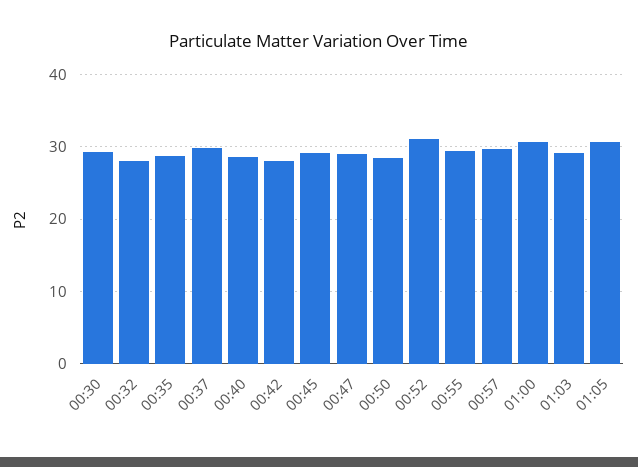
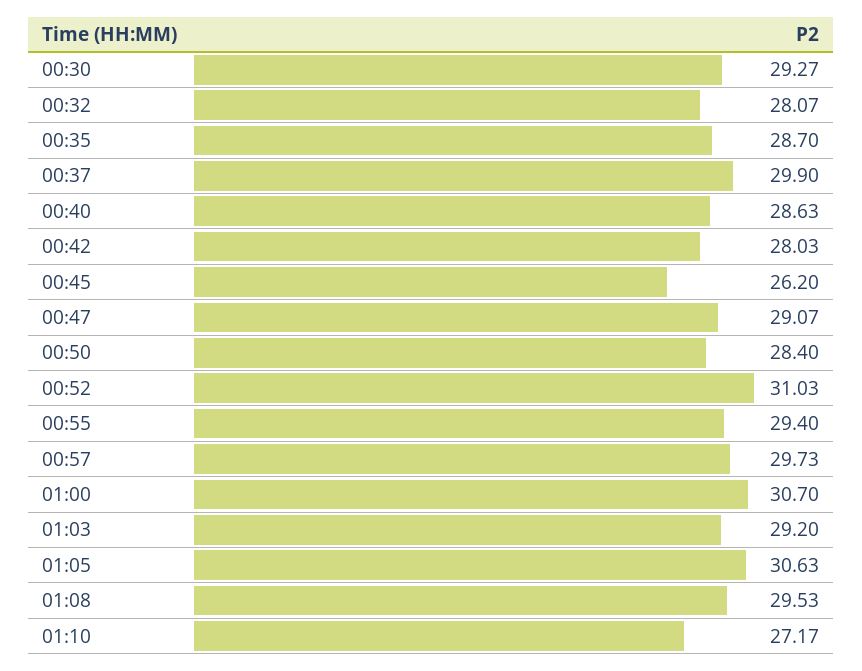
00:45: 29 -> 26.2
01:08: none -> 29.53
01:10: none -> 27.17

